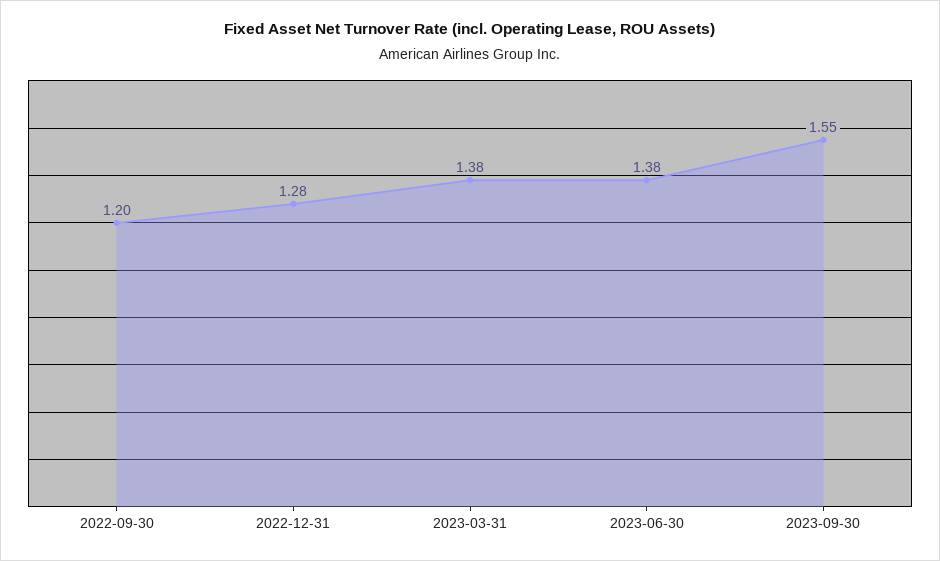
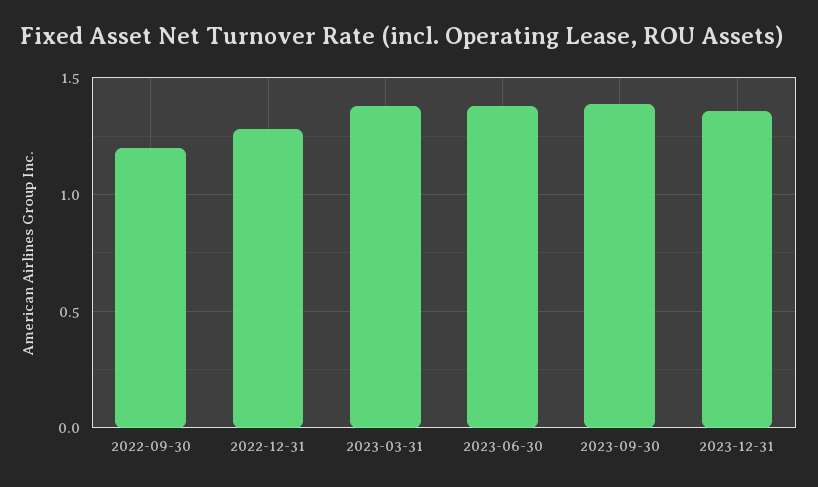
2023-09-30: 1.55 -> 1.4
2023-12-31: none -> 1.35

